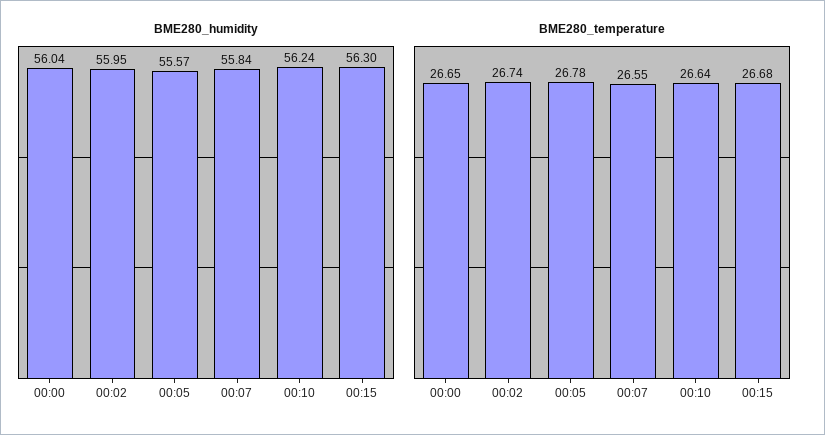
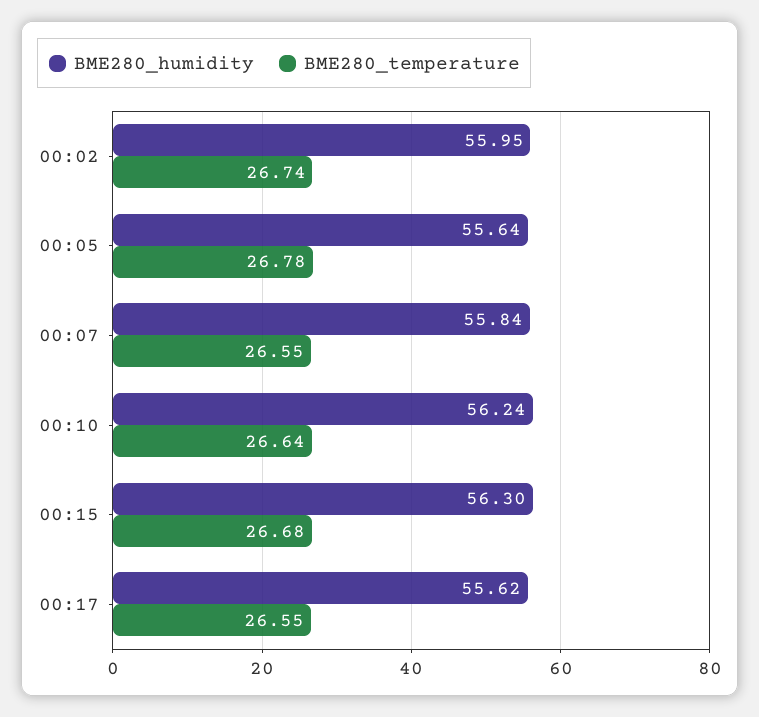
BME280_humidity, 00:00: 56.04 -> none
BME280_humidity, 00:05: 55.57 -> 55.64
BME280_temperature, 00:00: 26.65 -> none
BME280_humidity, 00:17: none -> 55.62
BME280_temperature, 00:17: none -> 26.55

